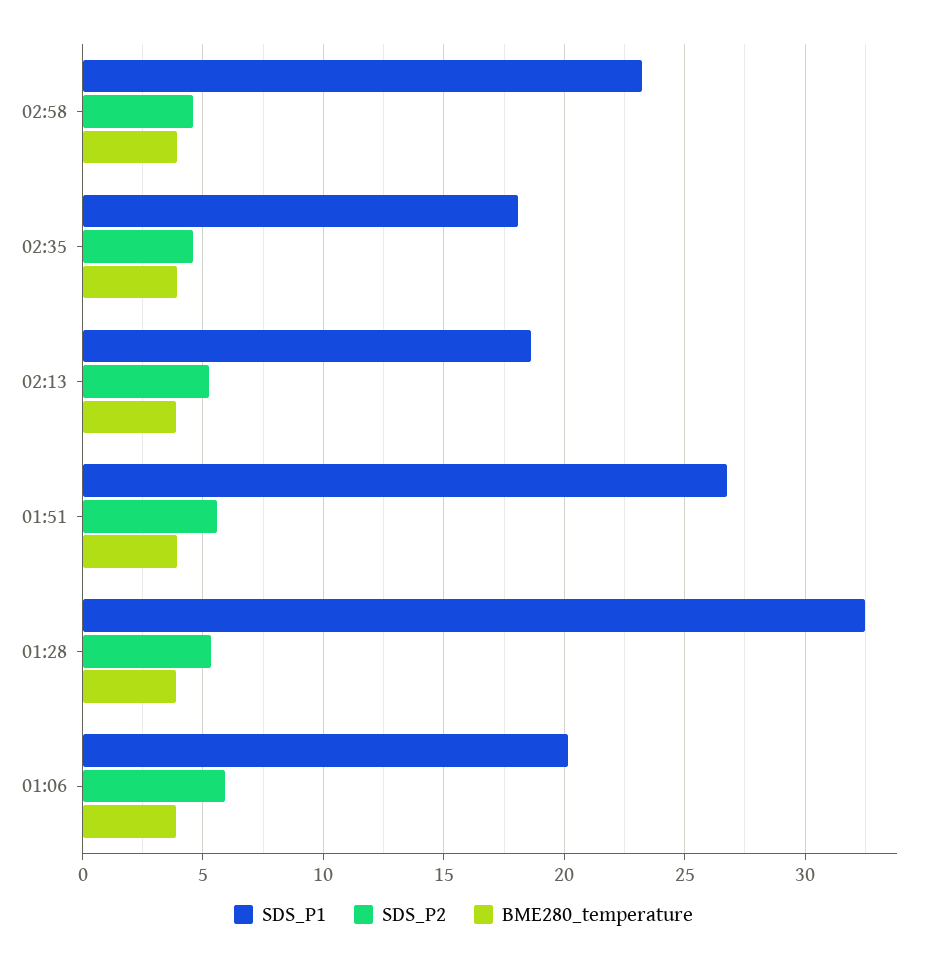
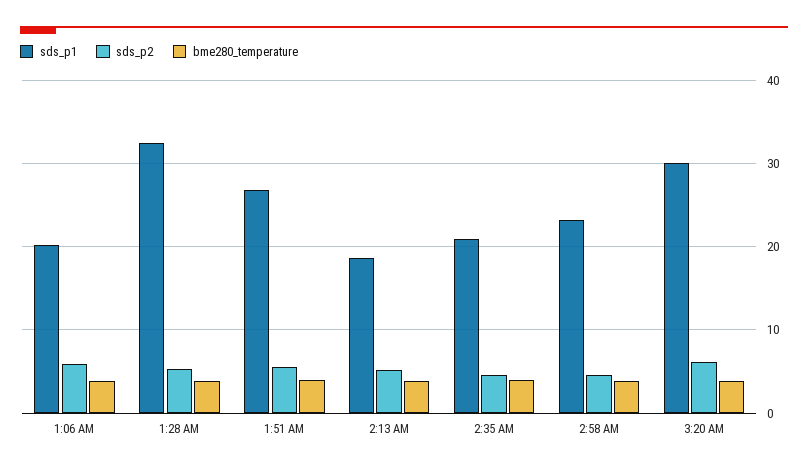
SDS_P1, 02:35: 18 -> 21
SDS_P1, 3:20 AM: none -> 30
SDS_P2, 3:20 AM: none -> 6
BME280_temperature, 3:20 AM: none -> 4

